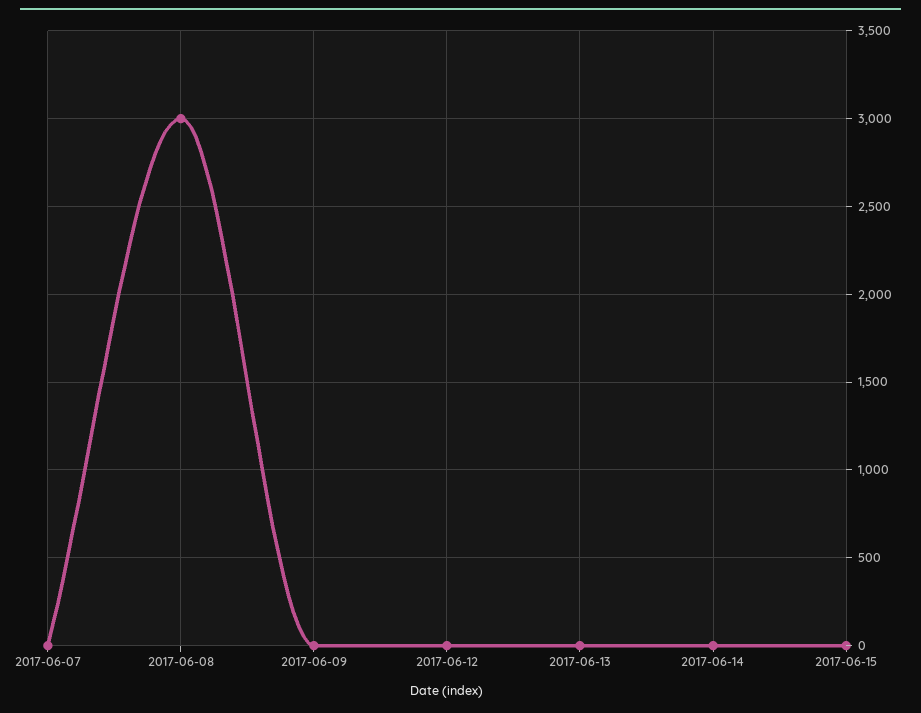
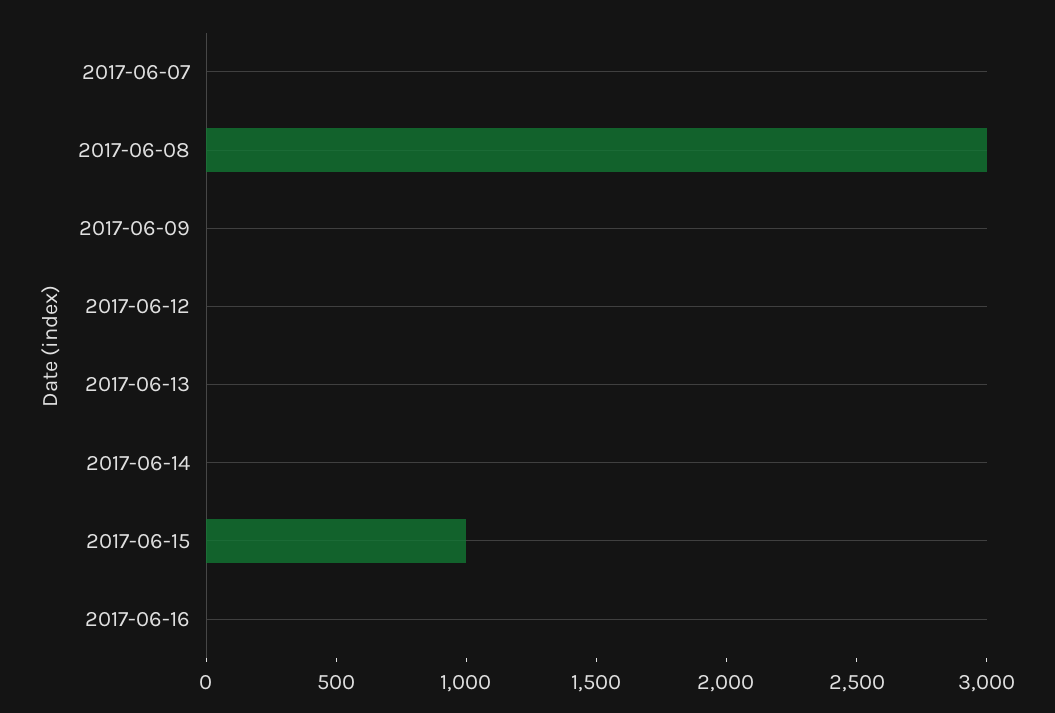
2017-06-15: 0 -> 1000
2017-06-16: none -> 0

